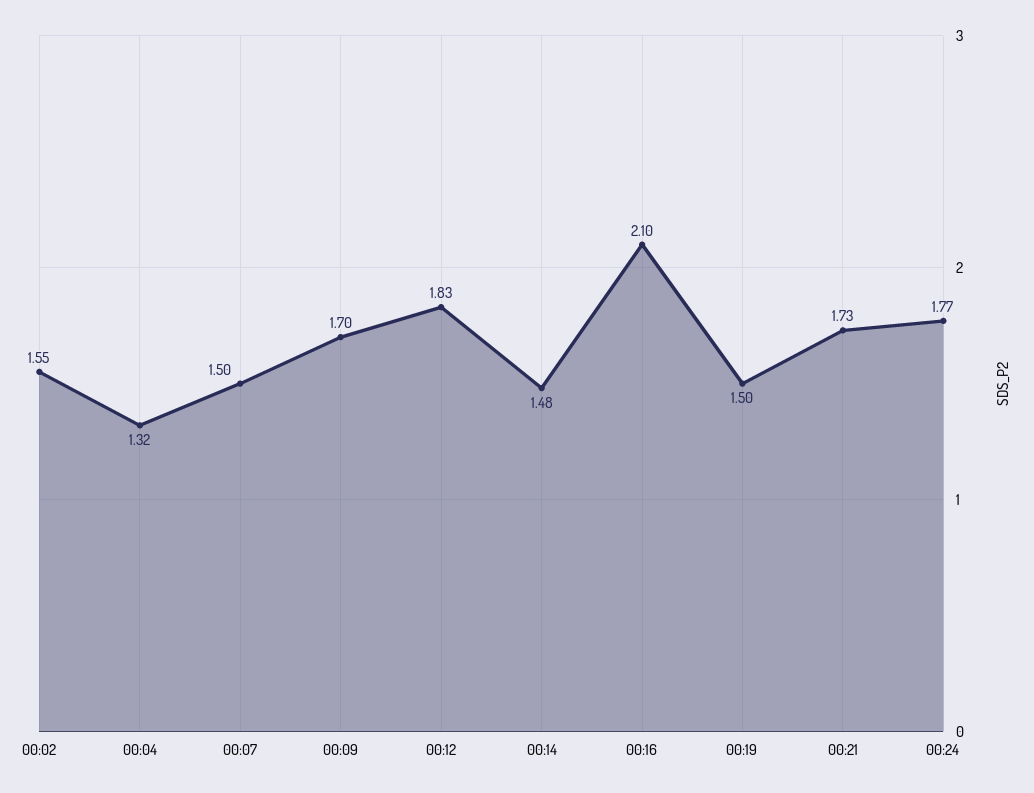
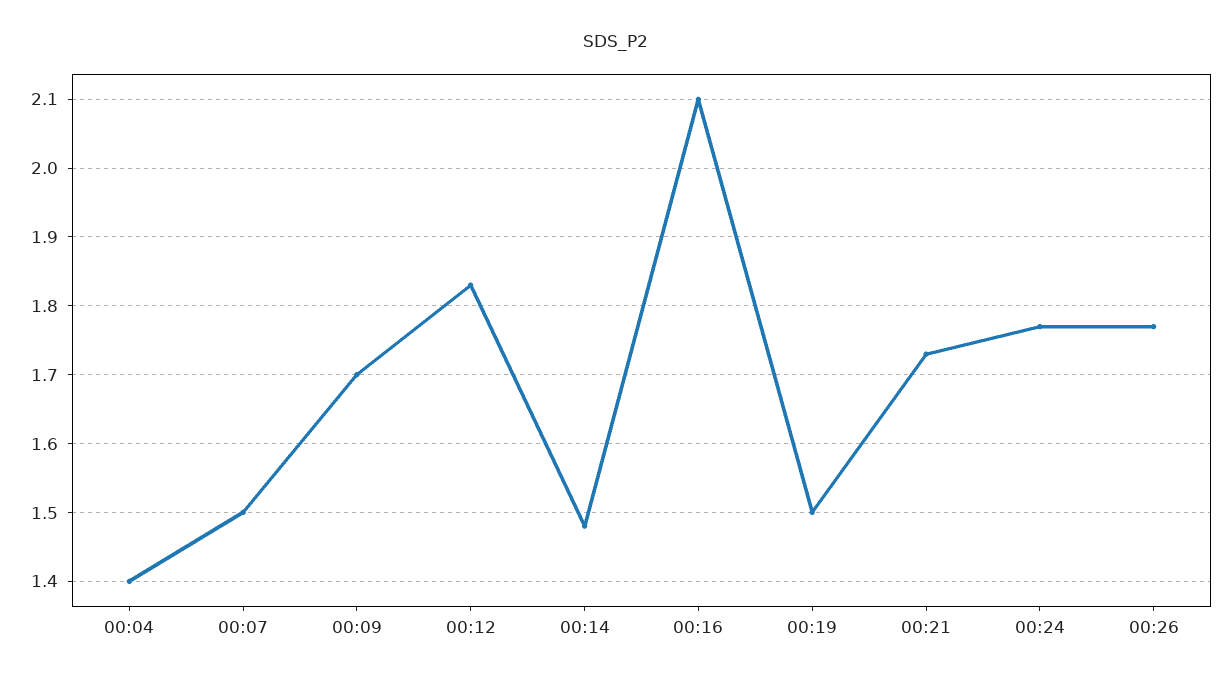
00:02: 1.55 -> none
00:04: 1.32 -> 1.4
00:26: none -> 1.77

